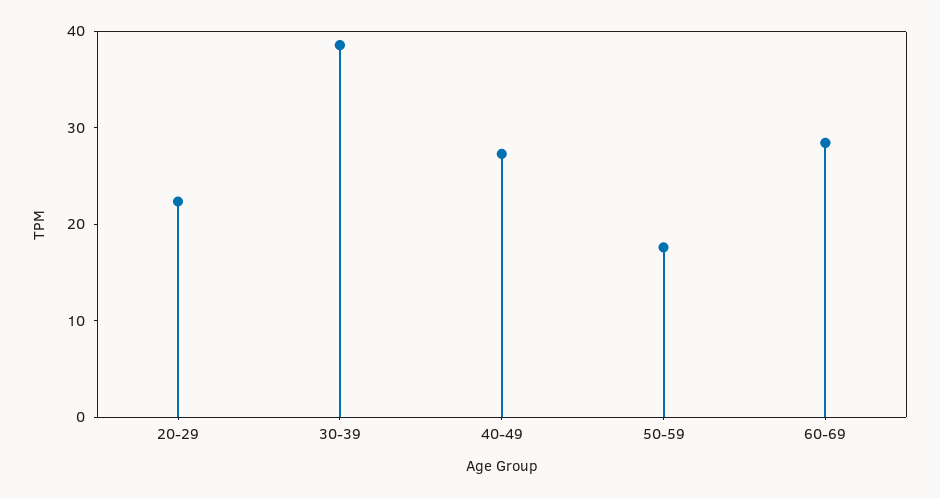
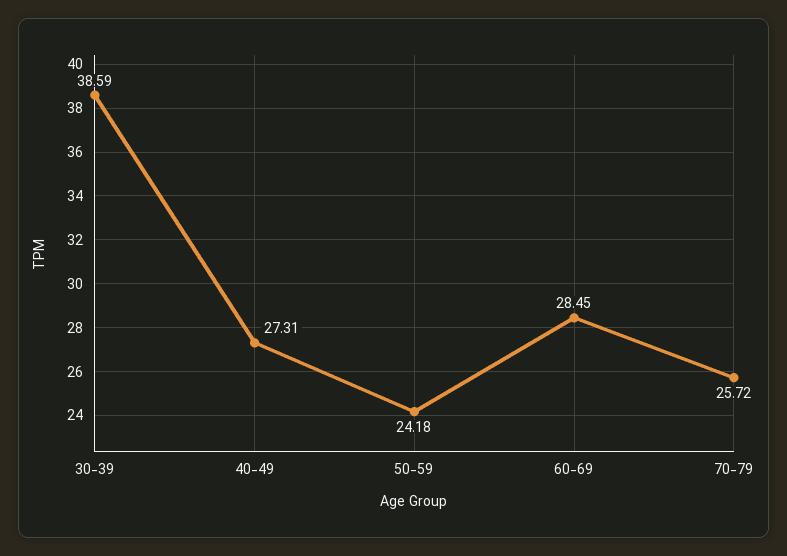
20-29: 22 -> none
50-59: 18 -> 24.18
70-79: none -> 25.72

